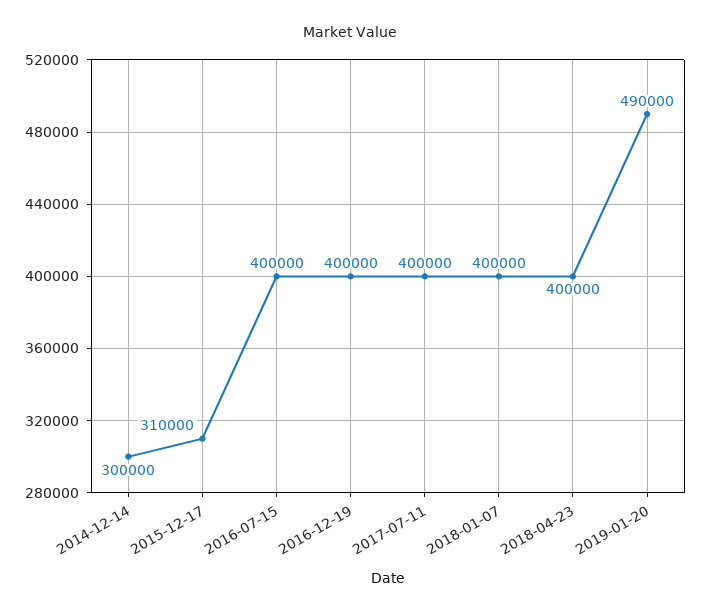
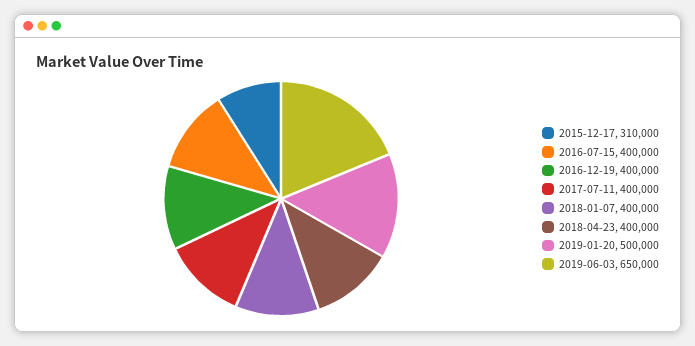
2014-12-14: 300000 -> none
2019-01-20: 490000 -> 500000
2019-06-03: none -> 650000

